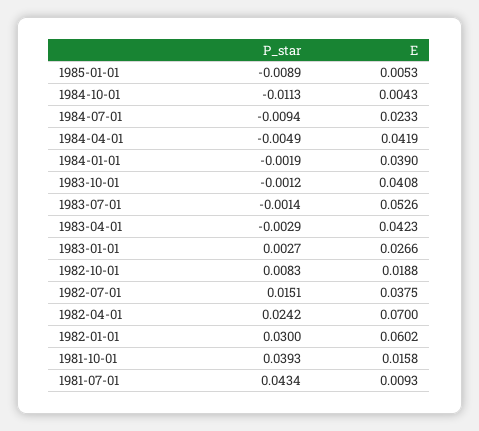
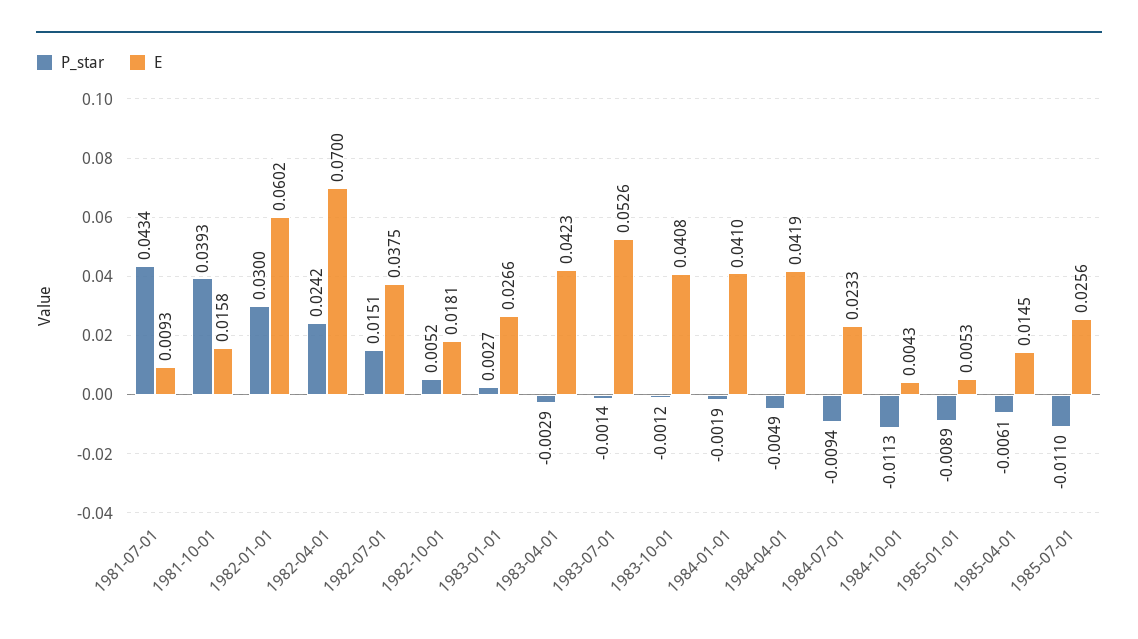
E, 1984-01-01: 0.039 -> 0.041
P_star, 1982-10-01: 0.0083 -> 0.0052
E, 1982-10-01: 0.0188 -> 0.0181
P_star, 1985-04-01: none -> -0.0061
E, 1985-04-01: none -> 0.0145
P_star, 1985-07-01: none -> -0.011
E, 1985-07-01: none -> 0.0256

